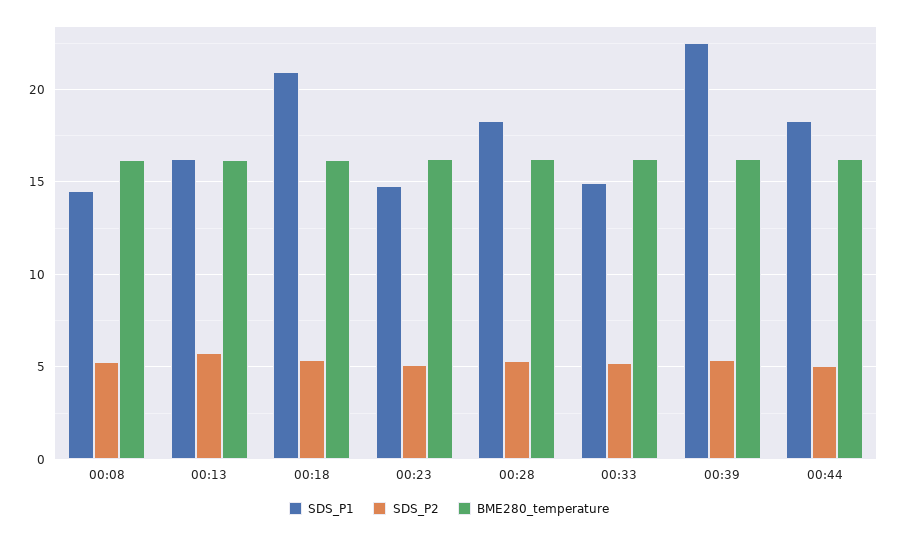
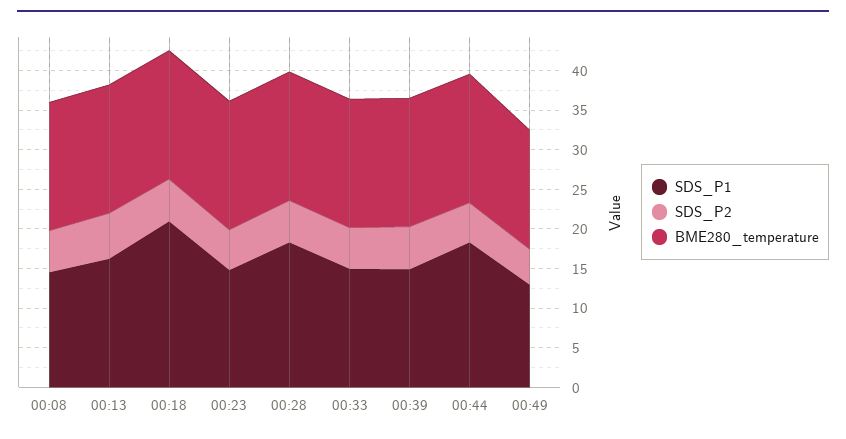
SDS_P1, 00:39: 22.5 -> 15
SDS_P1, 00:49: none -> 12.5
SDS_P2, 00:49: none -> 5
BME280_temperature, 00:49: none -> 15

